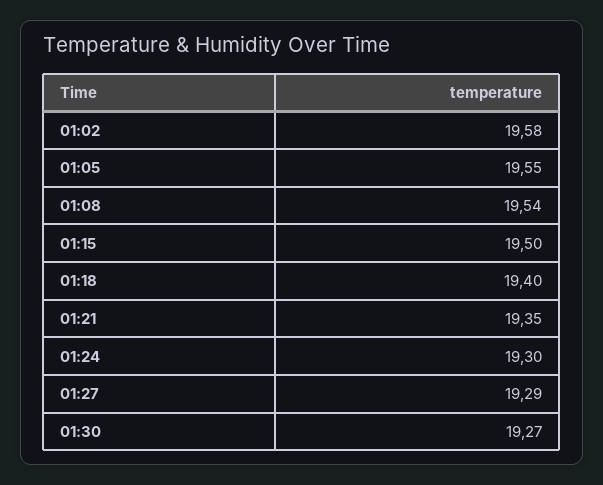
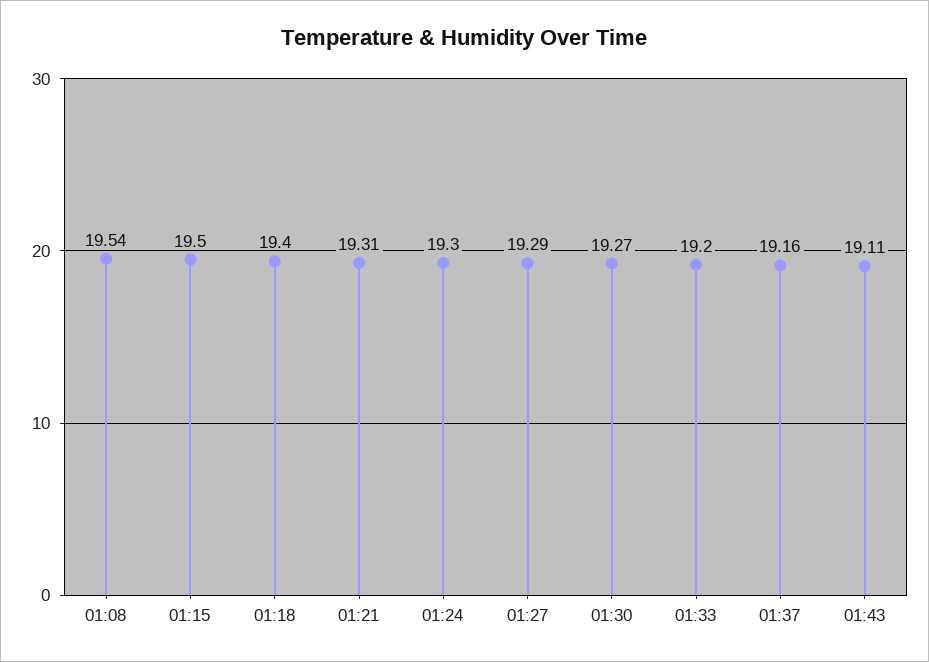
01:02: 19.58 -> none
01:05: 19.55 -> none
01:21: 19.35 -> 19.31
01:33: none -> 19.2
01:37: none -> 19.16
01:43: none -> 19.11

